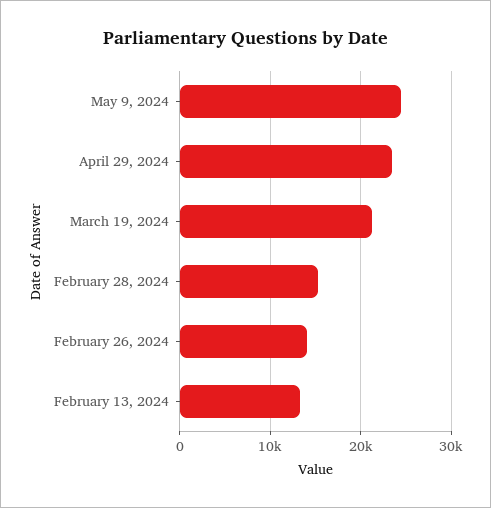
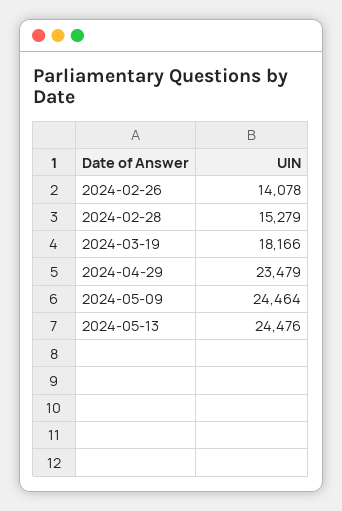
March 19, 2024: 21000 -> 18166
February 13, 2024: 13000 -> none
2024-05-13: none -> 24476

